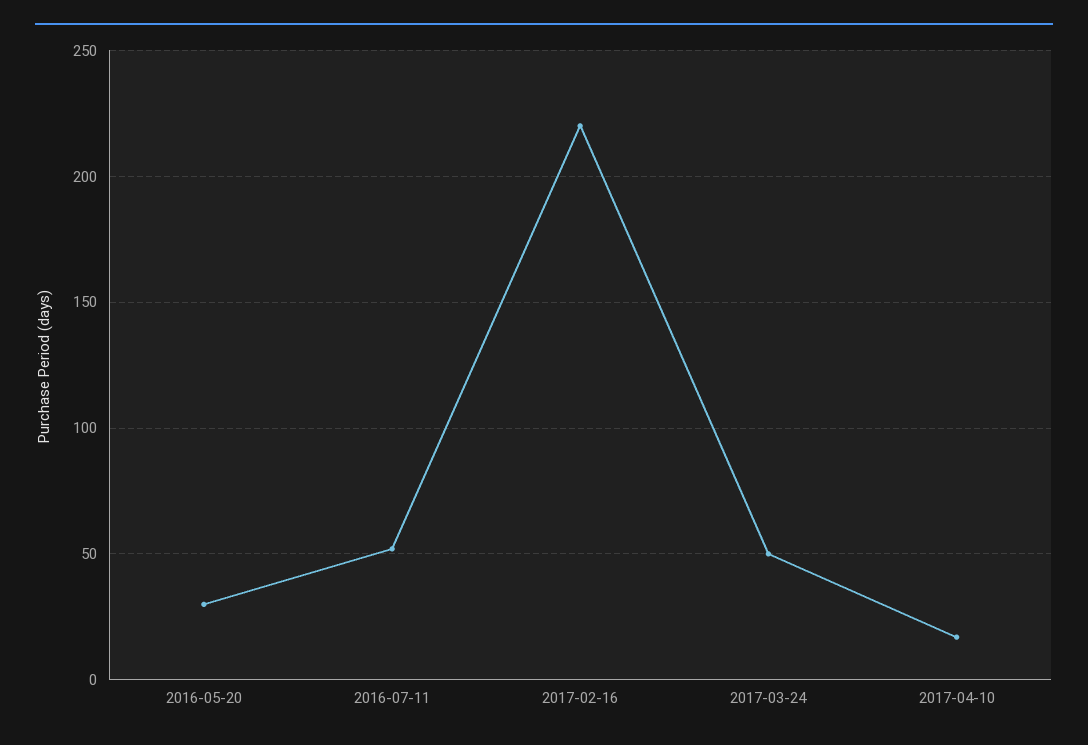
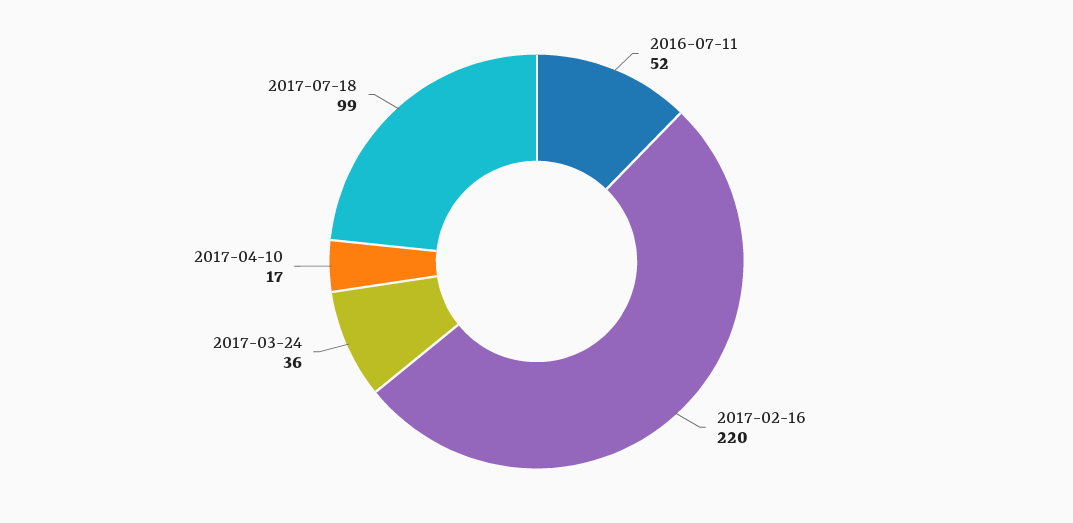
2016-05-20: 30 -> none
2017-03-24: 50 -> 36
2017-07-18: none -> 99

